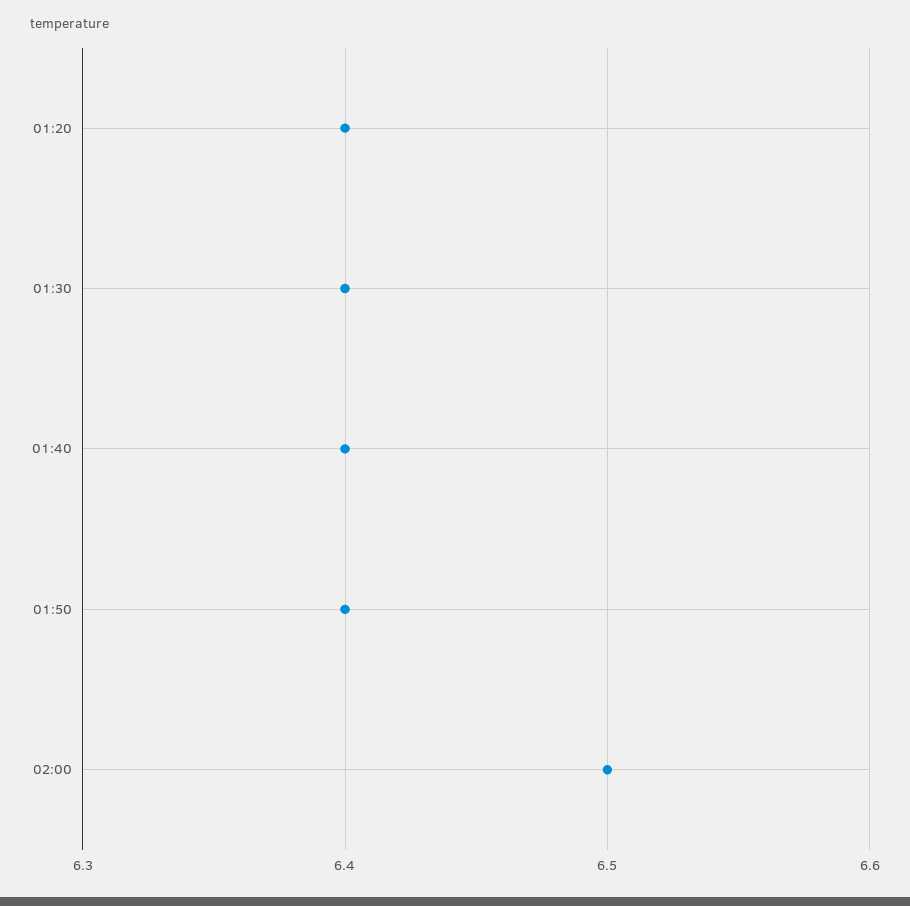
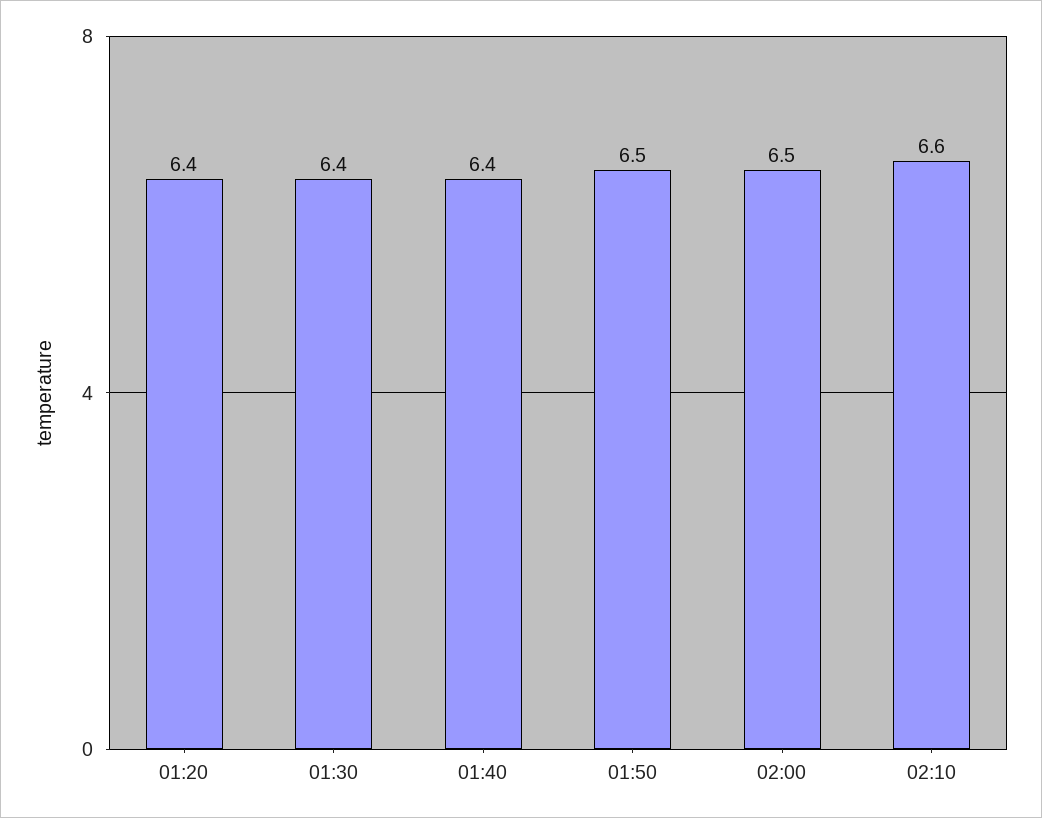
01:50: 6.4 -> 6.5
02:10: none -> 6.6

